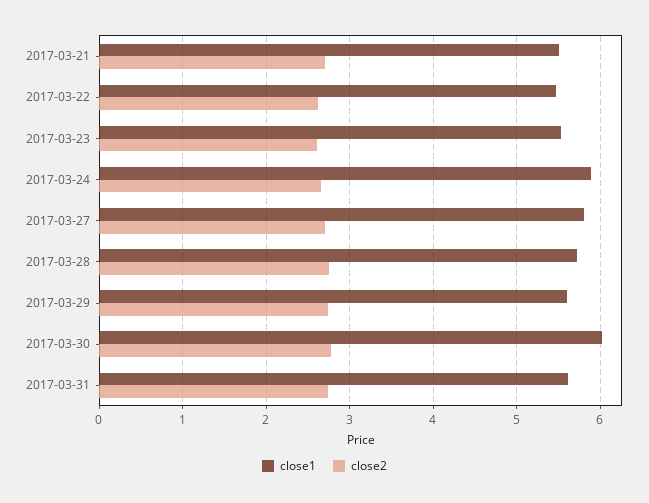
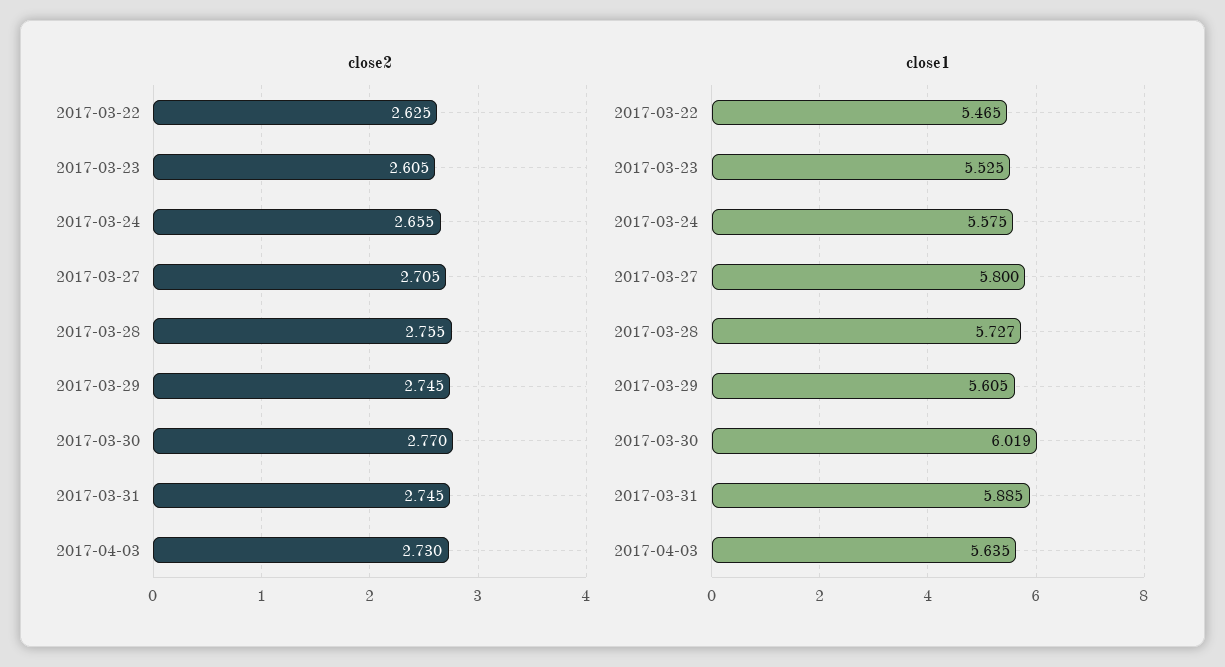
close1, 2017-03-21: 5.5 -> none
close2, 2017-03-21: 2.7 -> none
close1, 2017-03-24: 5.9 -> 5.575
close1, 2017-03-31: 5.6 -> 5.885
close2, 2017-04-03: none -> 2.73
close1, 2017-04-03: none -> 5.635

